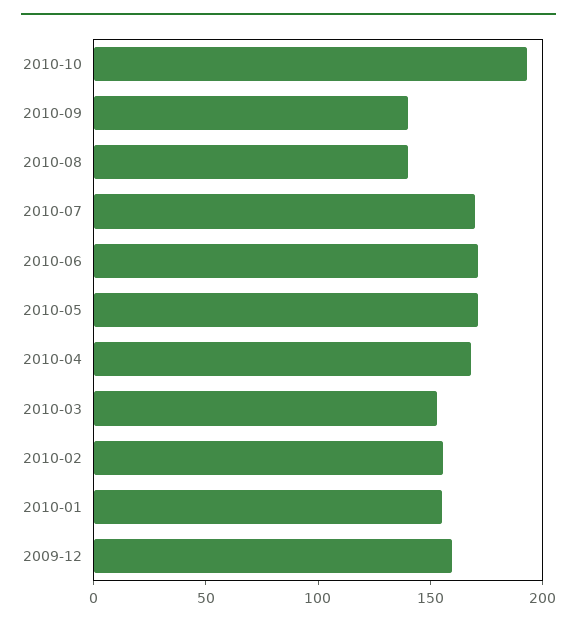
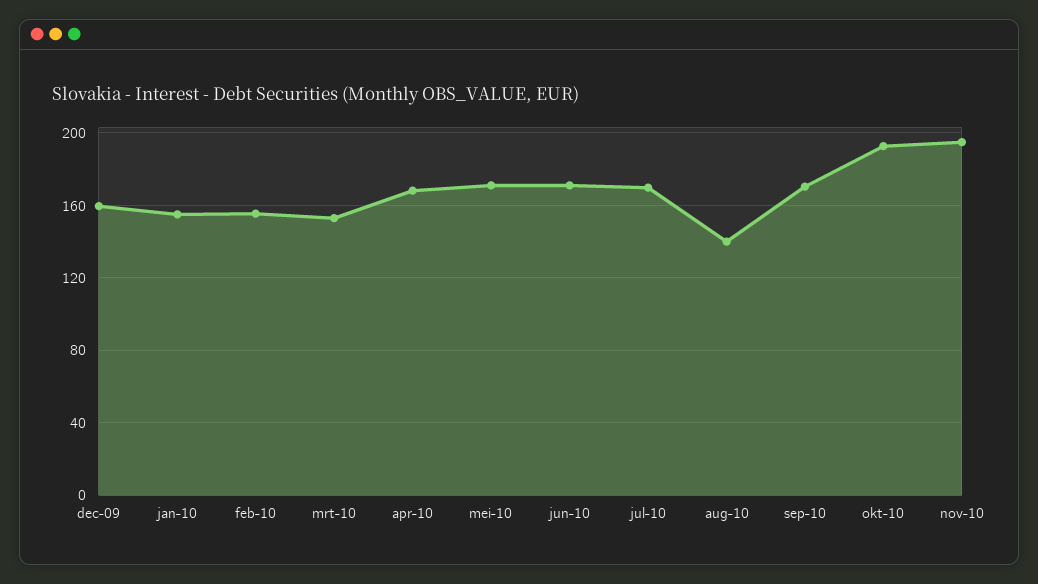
2010-09: 140 -> 170
nov-10: none -> 195

